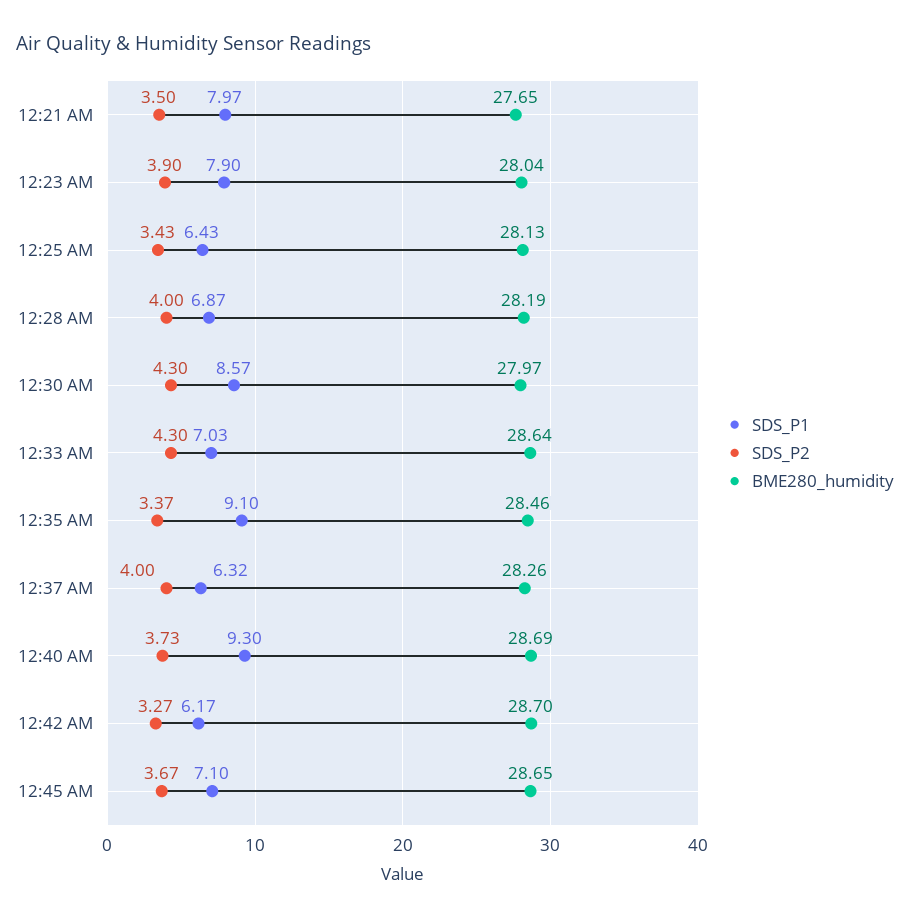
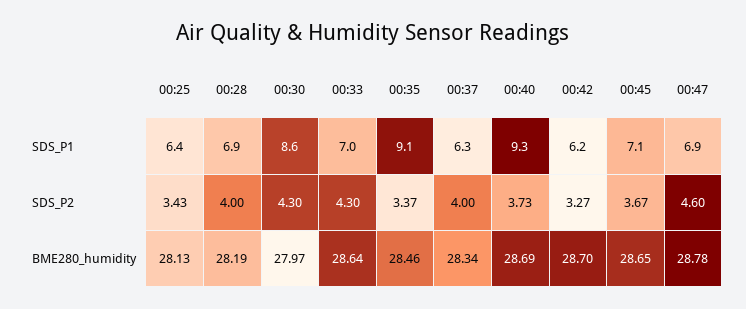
SDS_P1, 12:21 AM: 7.97 -> none
SDS_P2, 12:21 AM: 3.5 -> none
BME280_humidity, 12:21 AM: 27.65 -> none
SDS_P1, 12:23 AM: 7.9 -> none
SDS_P2, 12:23 AM: 3.9 -> none
BME280_humidity, 12:23 AM: 28.04 -> none
BME280_humidity, 12:37 AM: 28.26 -> 28.34
SDS_P1, 00:47: none -> 6.9
SDS_P2, 00:47: none -> 4.6
BME280_humidity, 00:47: none -> 28.78

